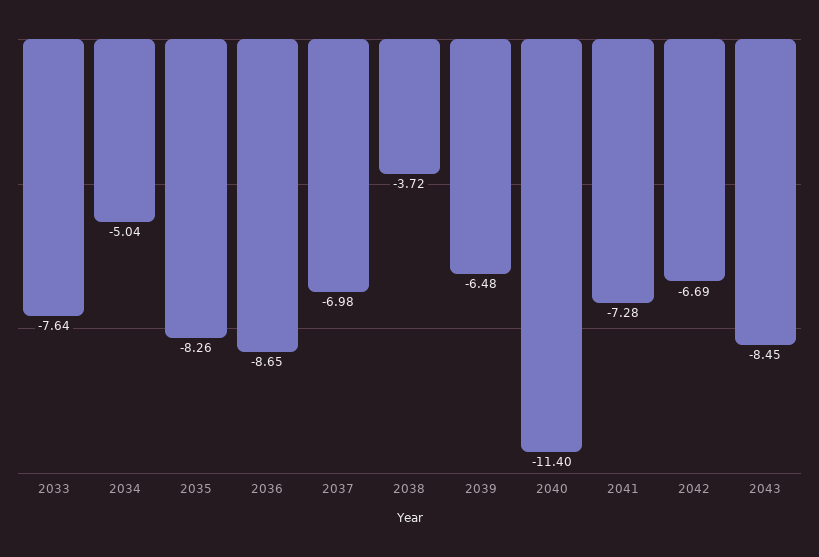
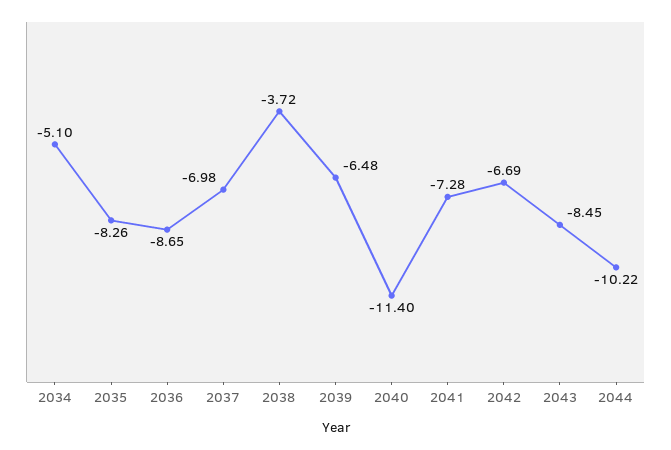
2033: -7.64 -> none
2034: -5.04 -> -5.1
2044: none -> -10.22

